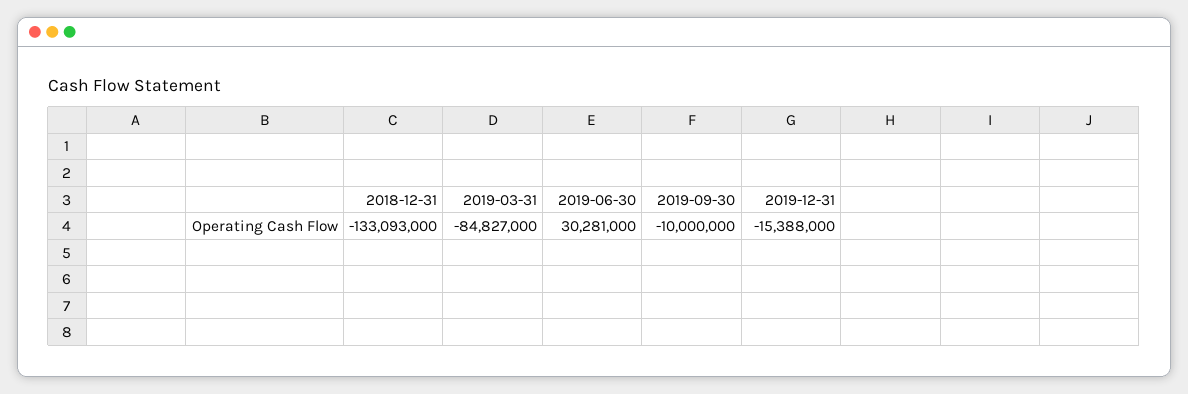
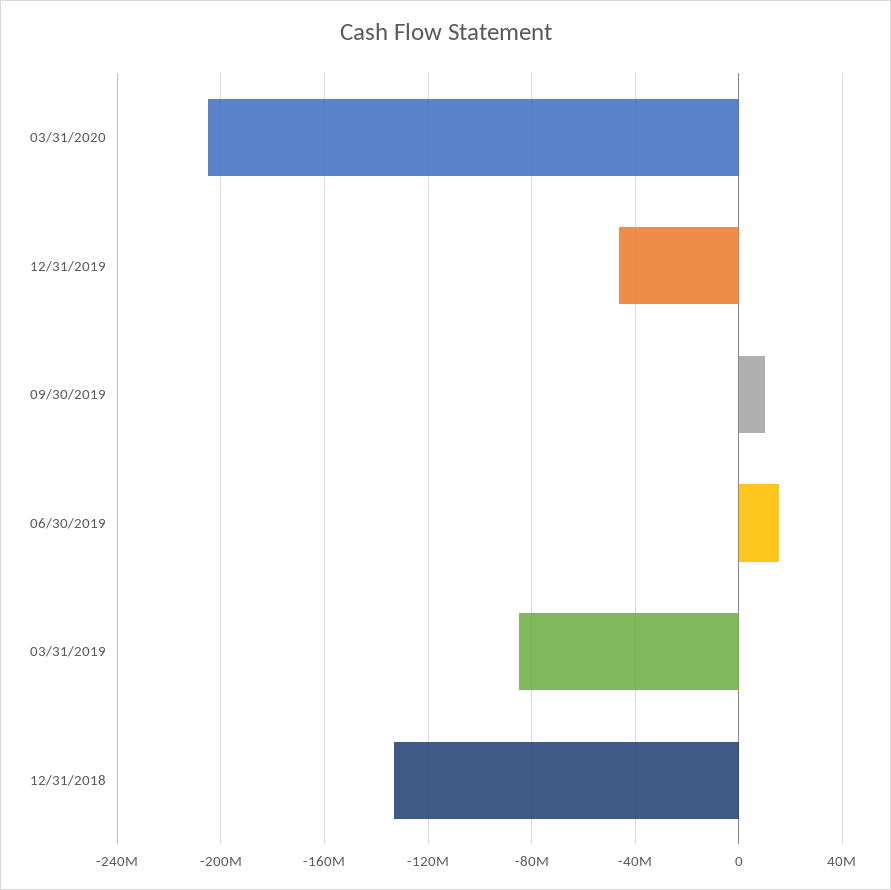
2019-06-30: 30281000 -> 15000000
2019-09-30: -10000000 -> 10000000
2019-12-31: -15388000 -> -45000000
03/31/2020: none -> -205000000

